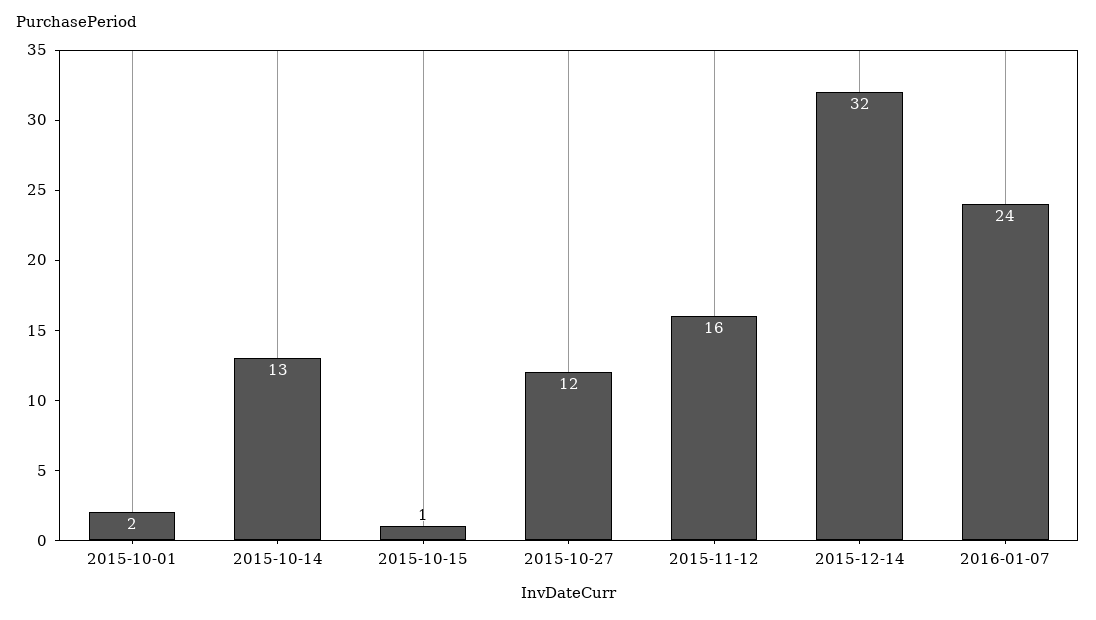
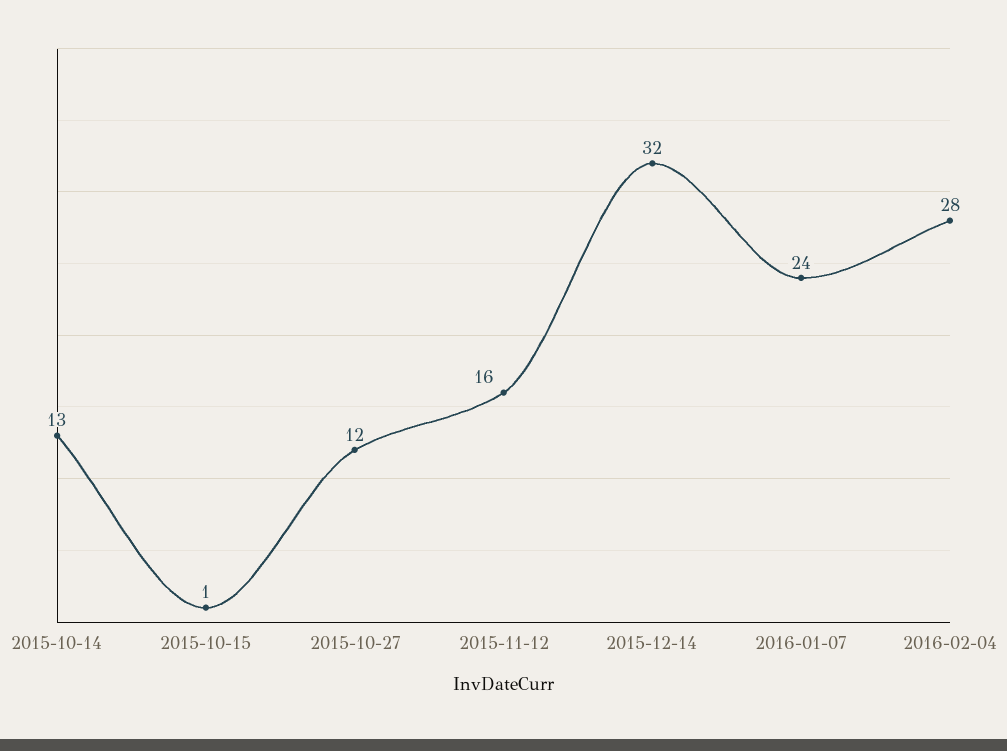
2015-10-01: 2 -> none
2016-02-04: none -> 28

